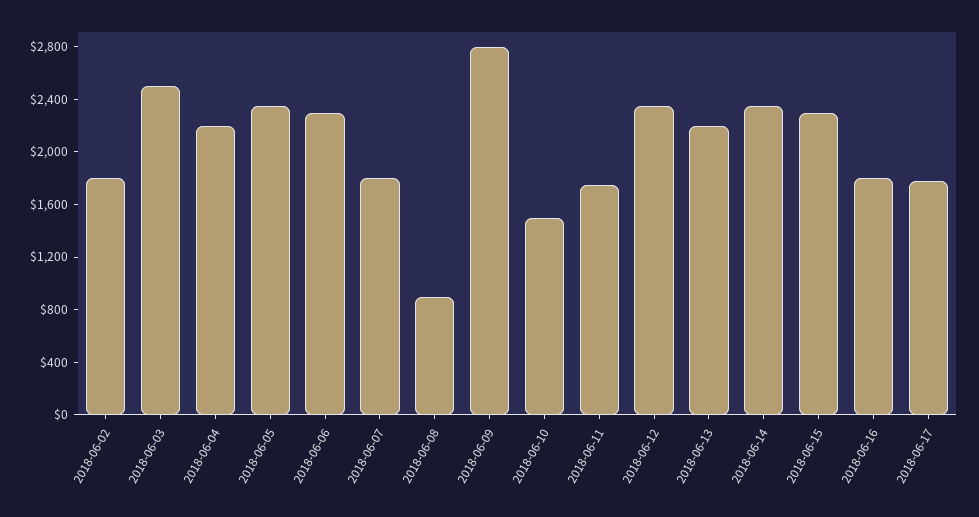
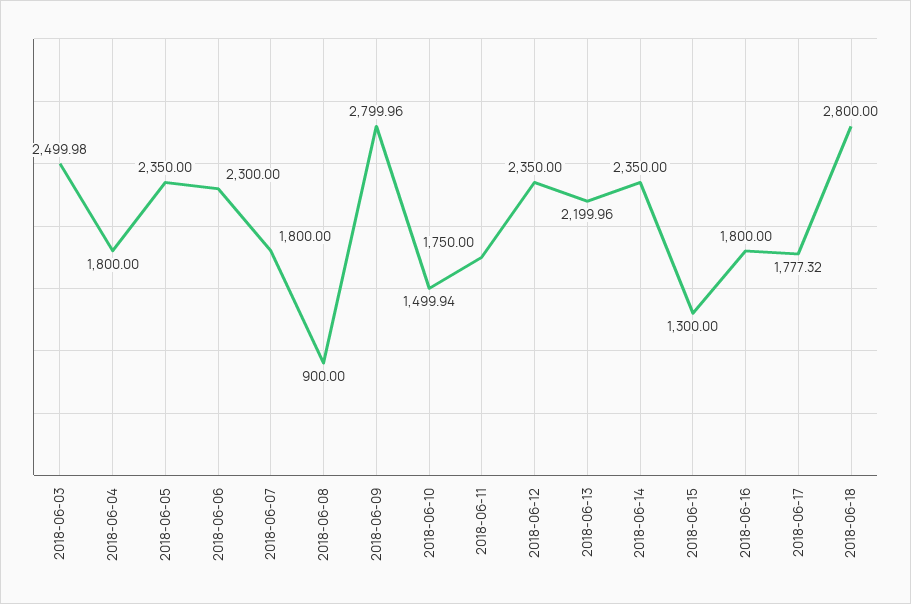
2018-06-02: 1800 -> none
2018-06-04: 2200 -> 1800
2018-06-15: 2300 -> 1300
2018-06-18: none -> 2800

